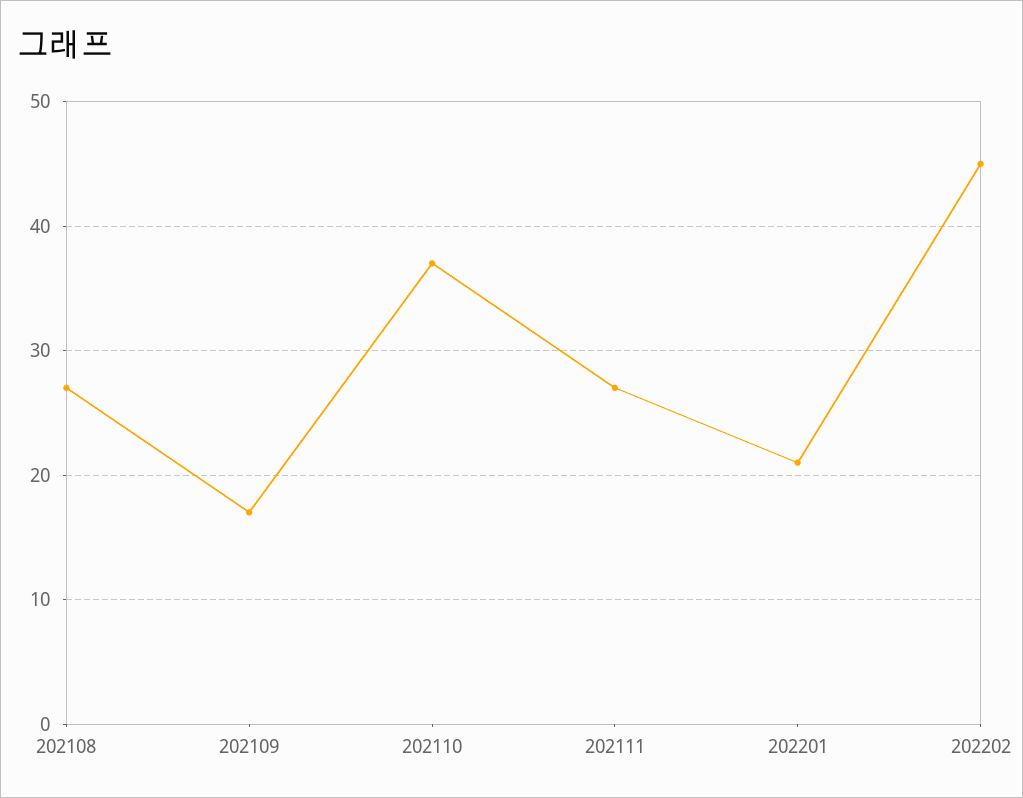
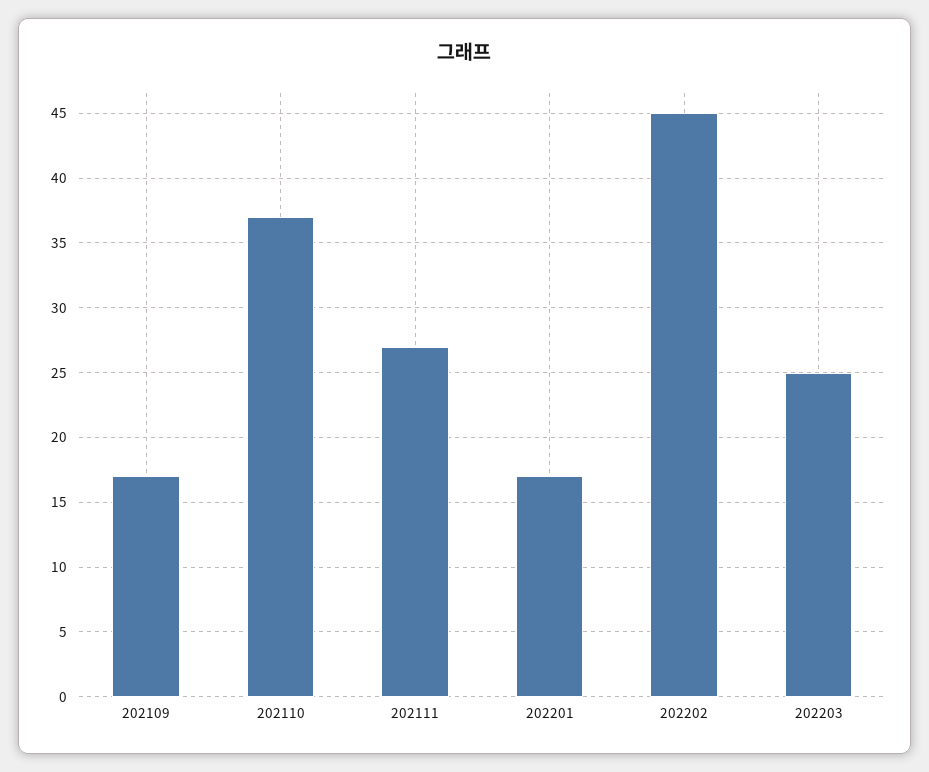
202108: 27 -> none
202201: 21 -> 17
202203: none -> 25

